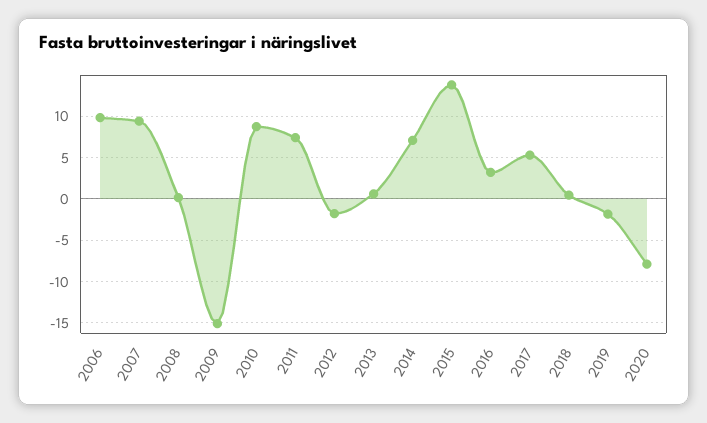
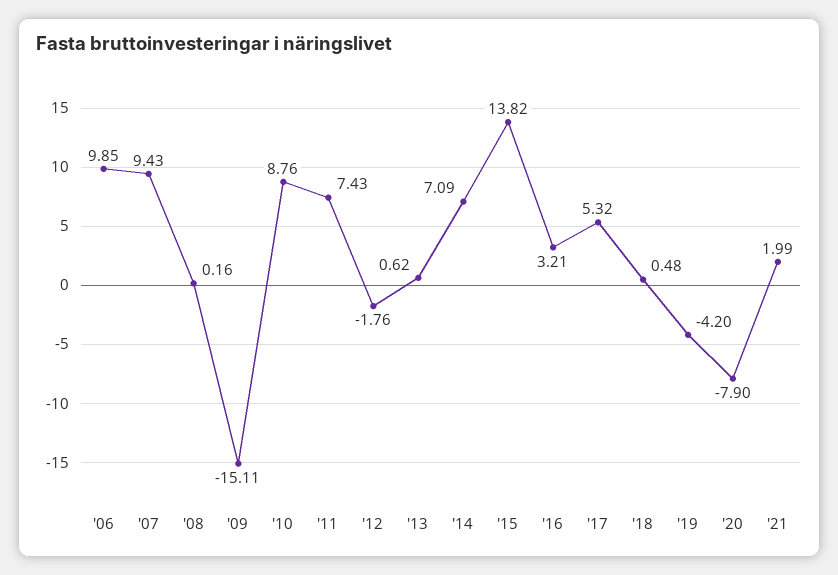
2019: -2 -> -4.2
'21: none -> 1.99

